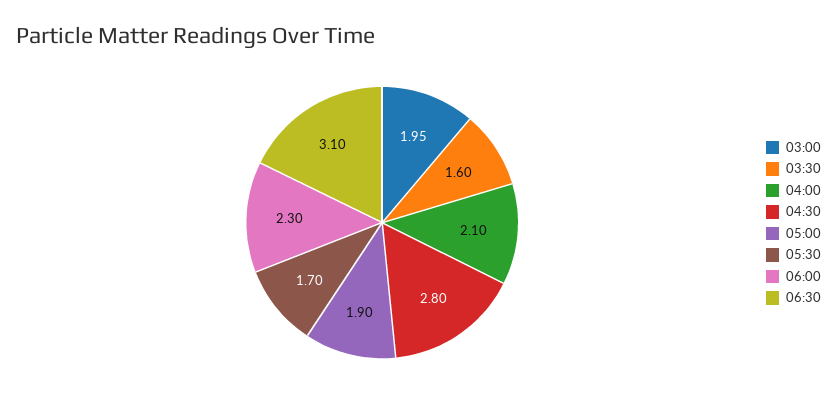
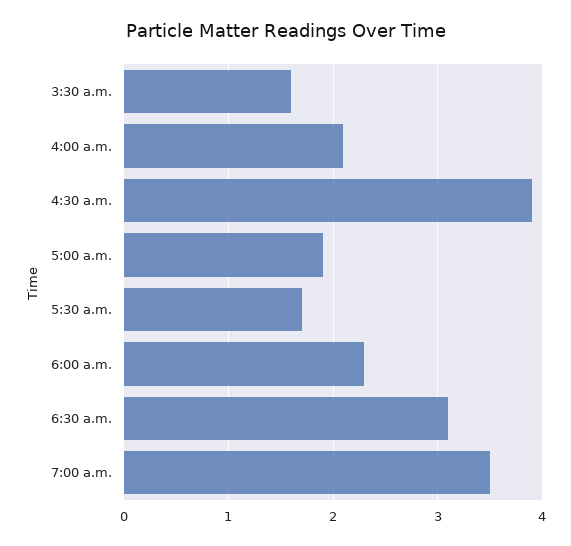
03:00: 1.95 -> none
04:30: 2.8 -> 3.9
7:00 a.m.: none -> 3.5

